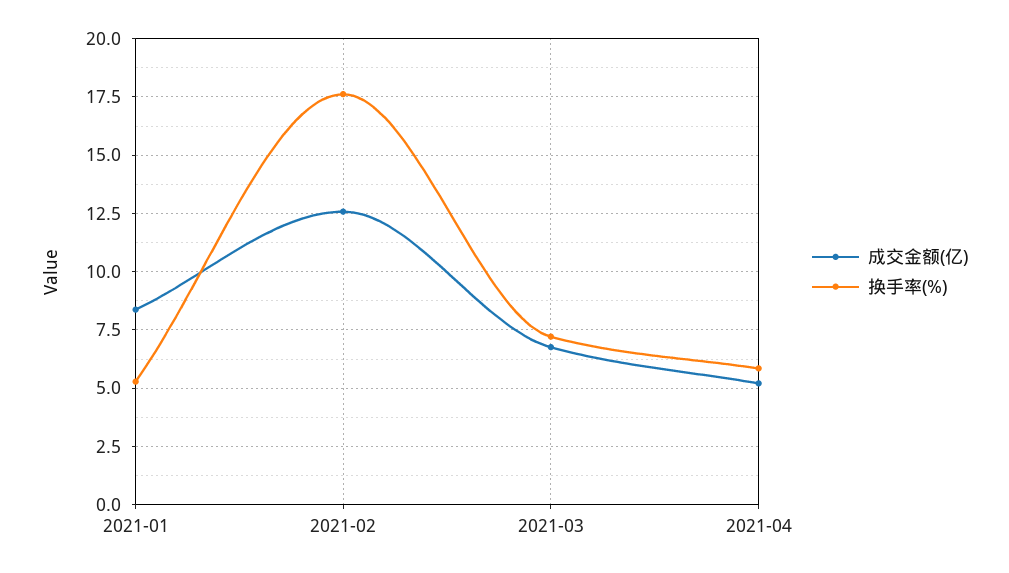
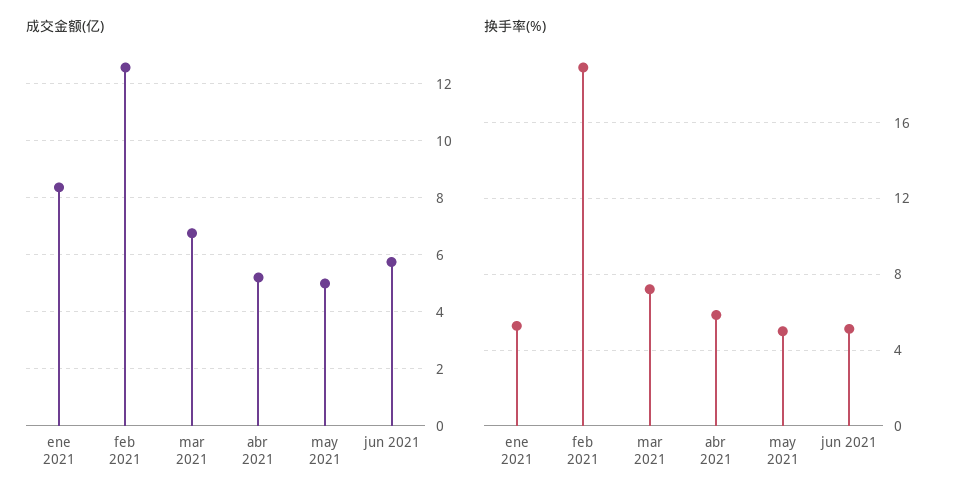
换手率(%), 2021-02: 17.5 -> 19
成交金额(亿), may 2021: none -> 5
成交金额(亿), jun 2021: none -> 5.75
换手率(%), may 2021: none -> 5
换手率(%), jun 2021: none -> 5

